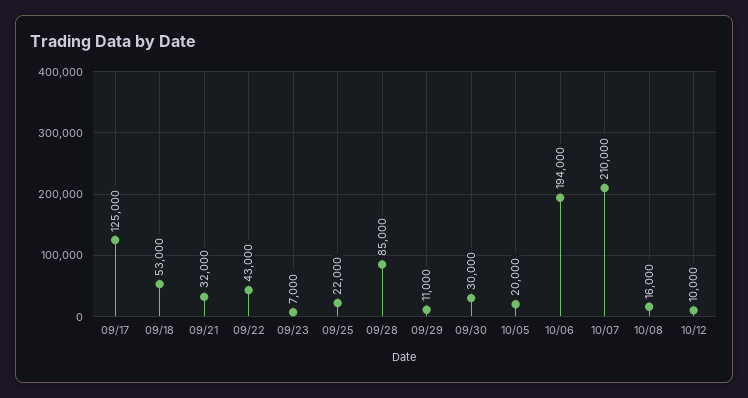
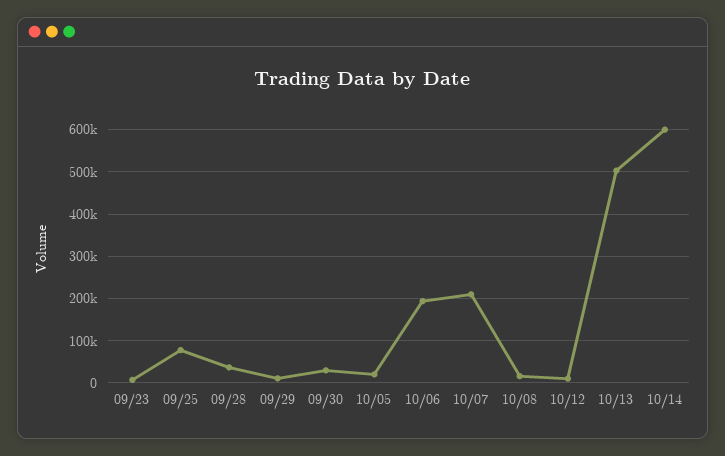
09/17: 125000 -> none
09/18: 53000 -> none
09/21: 32000 -> none
09/22: 43000 -> none
09/25: 22000 -> 80000
09/28: 85000 -> 40000
10/13: none -> 500000
10/14: none -> 600000

